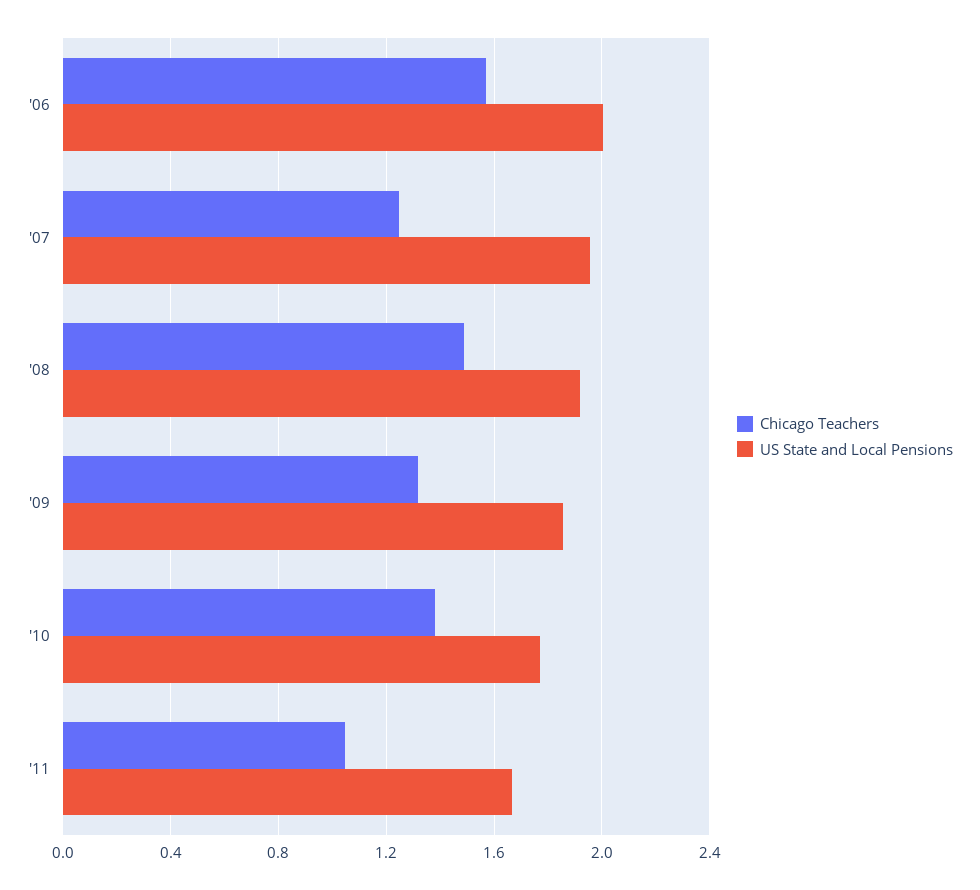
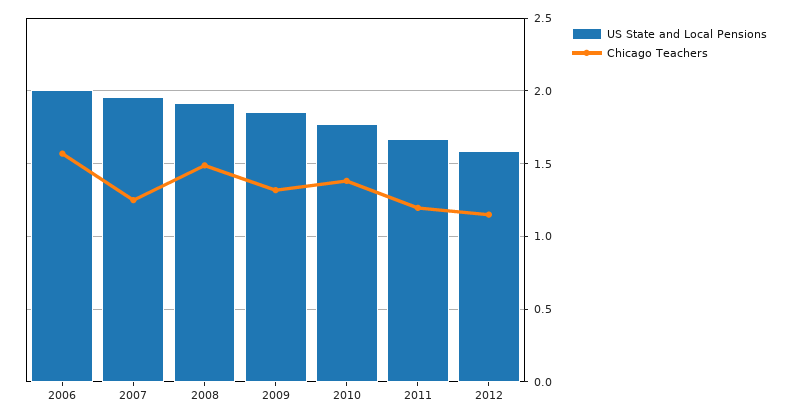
Chicago Teachers, '11: 1.05 -> 1.2
US State and Local Pensions, 2012: none -> 1.6
Chicago Teachers, 2012: none -> 1.15

